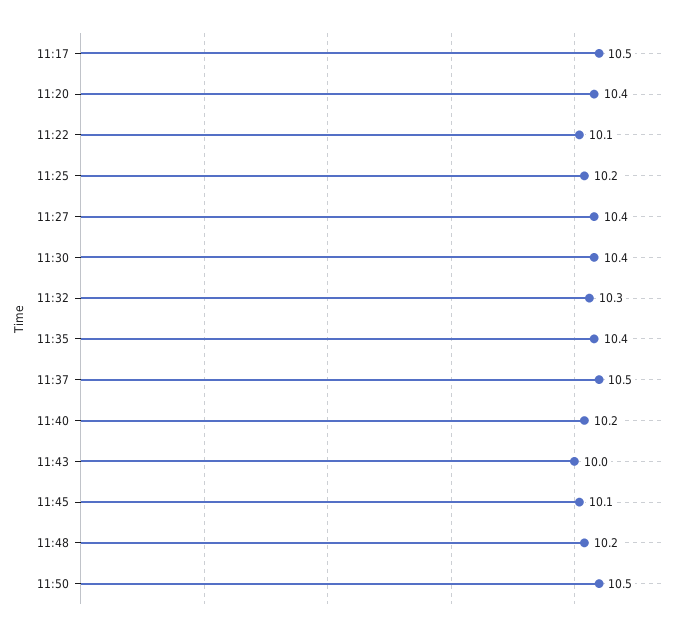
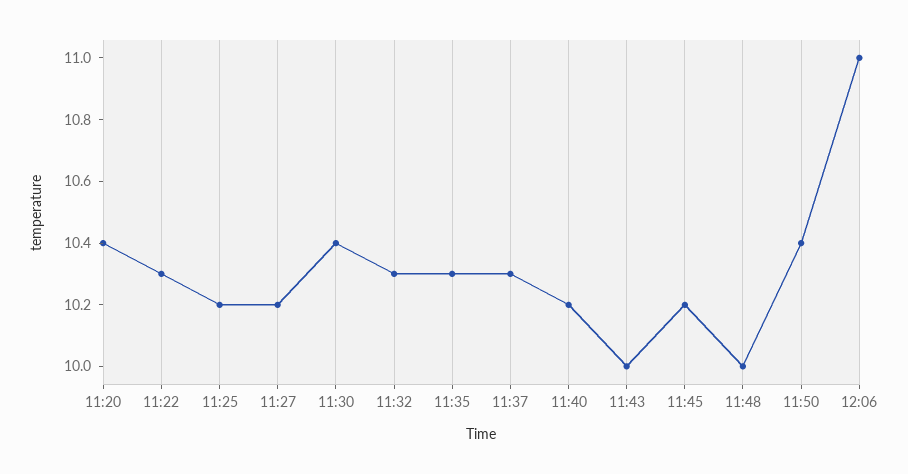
11:17: 10.5 -> none
11:22: 10.1 -> 10.3
11:27: 10.4 -> 10.2
11:35: 10.4 -> 10.3
11:37: 10.5 -> 10.3
11:45: 10.1 -> 10.2
11:48: 10.2 -> 10
11:50: 10.5 -> 10.4
12:06: none -> 11

